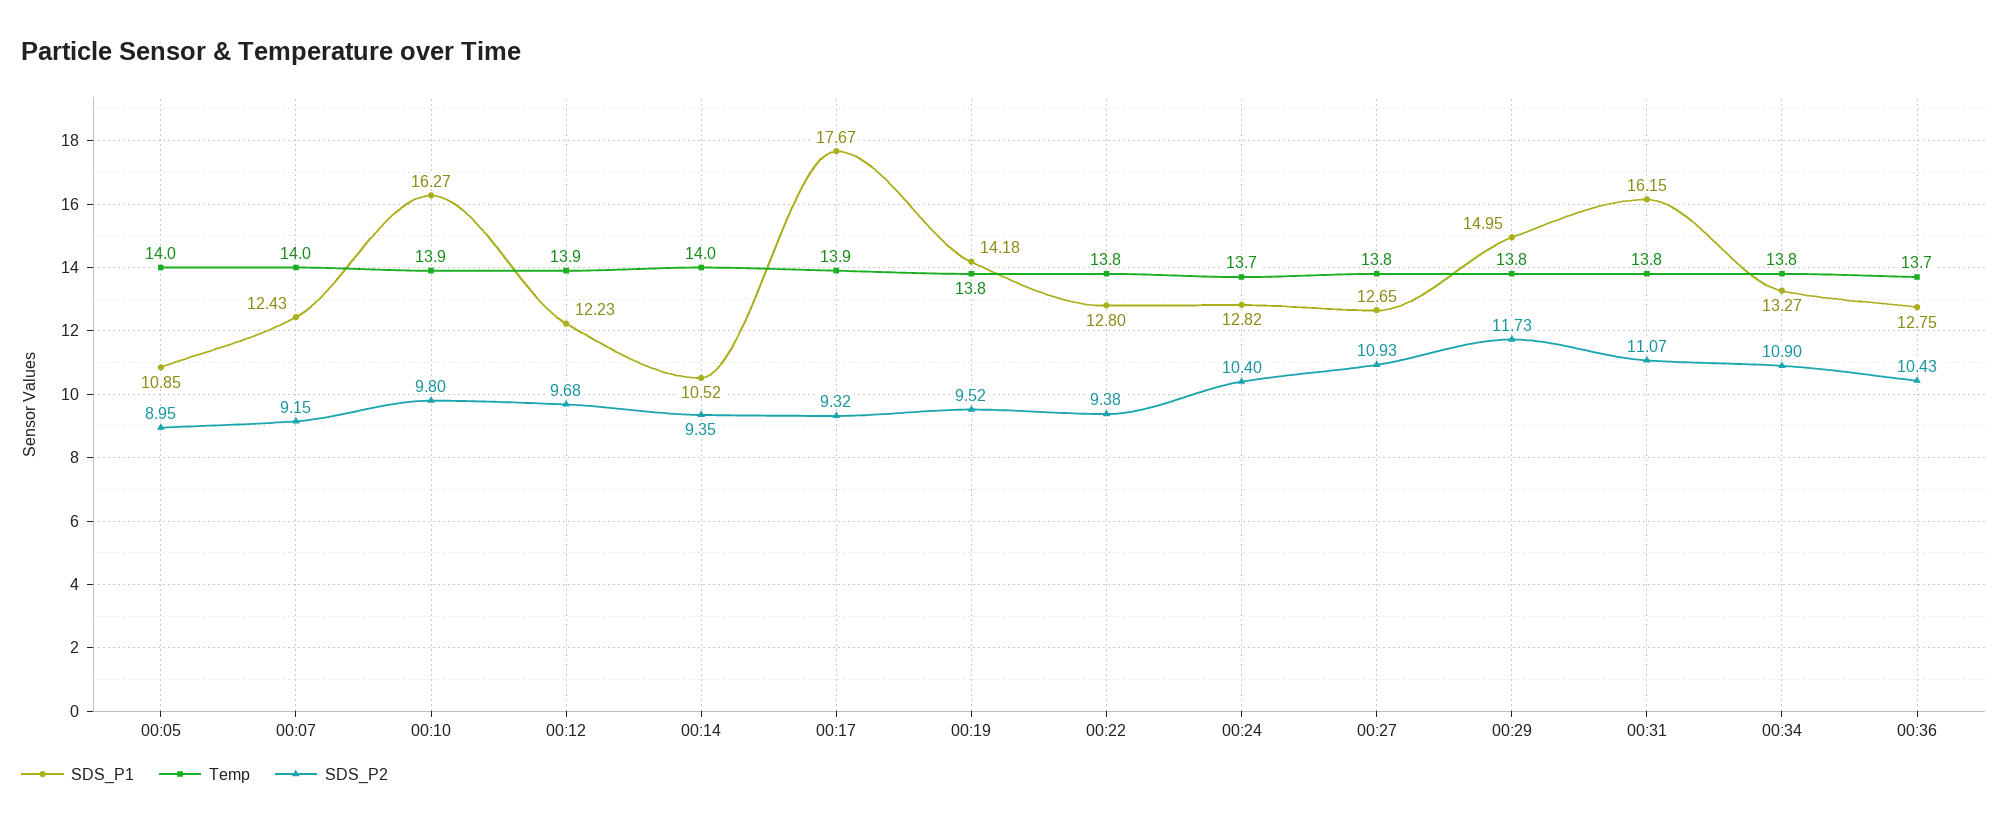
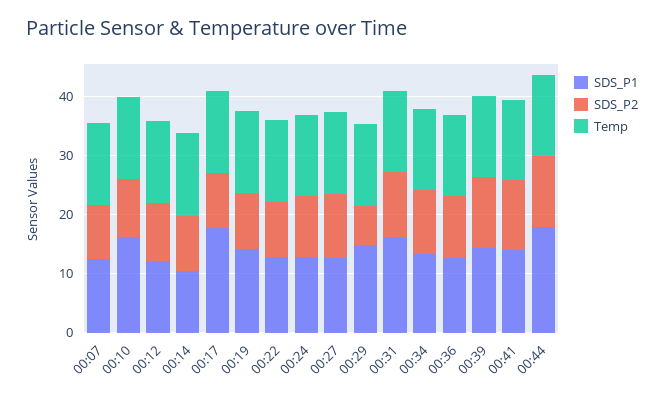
SDS_P1, 00:05: 10.85 -> none
Temp, 00:05: 14 -> none
SDS_P2, 00:05: 8.95 -> none
SDS_P2, 00:29: 11.73 -> 6
SDS_P1, 00:39: none -> 14
SDS_P2, 00:39: none -> 12
Temp, 00:39: none -> 14
SDS_P1, 00:41: none -> 14
SDS_P2, 00:41: none -> 12
Temp, 00:41: none -> 14
SDS_P1, 00:44: none -> 18
SDS_P2, 00:44: none -> 12
Temp, 00:44: none -> 14

